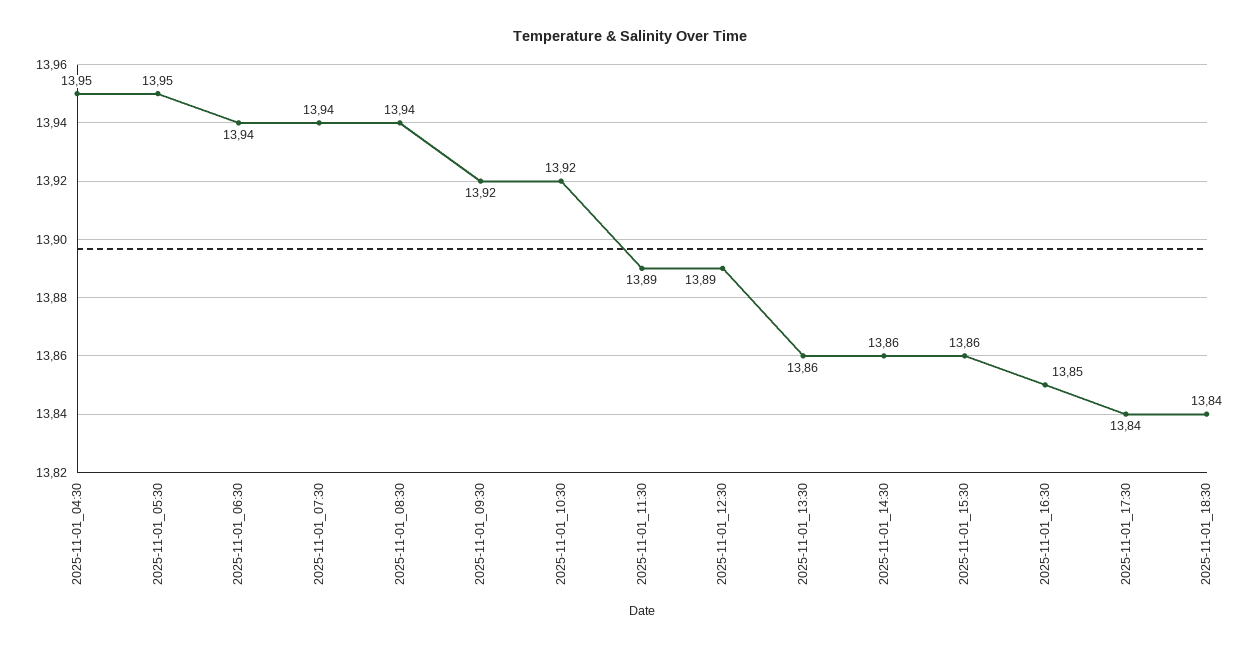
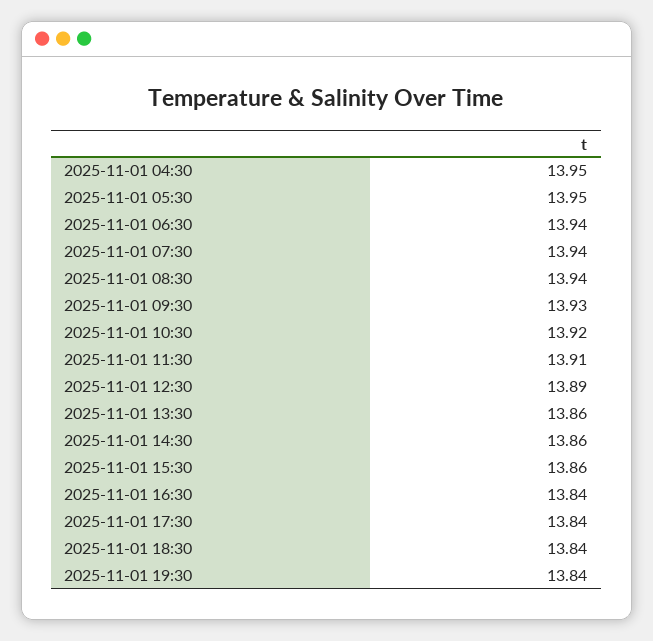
2025-11-01_09:30: 13.92 -> 13.93
2025-11-01_11:30: 13.89 -> 13.91
2025-11-01_16:30: 13.85 -> 13.84
2025-11-01 19:30: none -> 13.84

